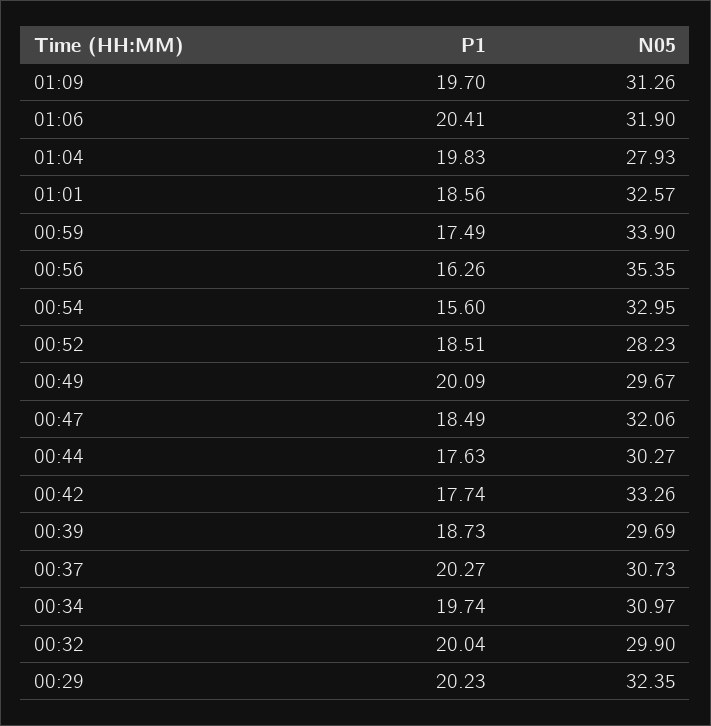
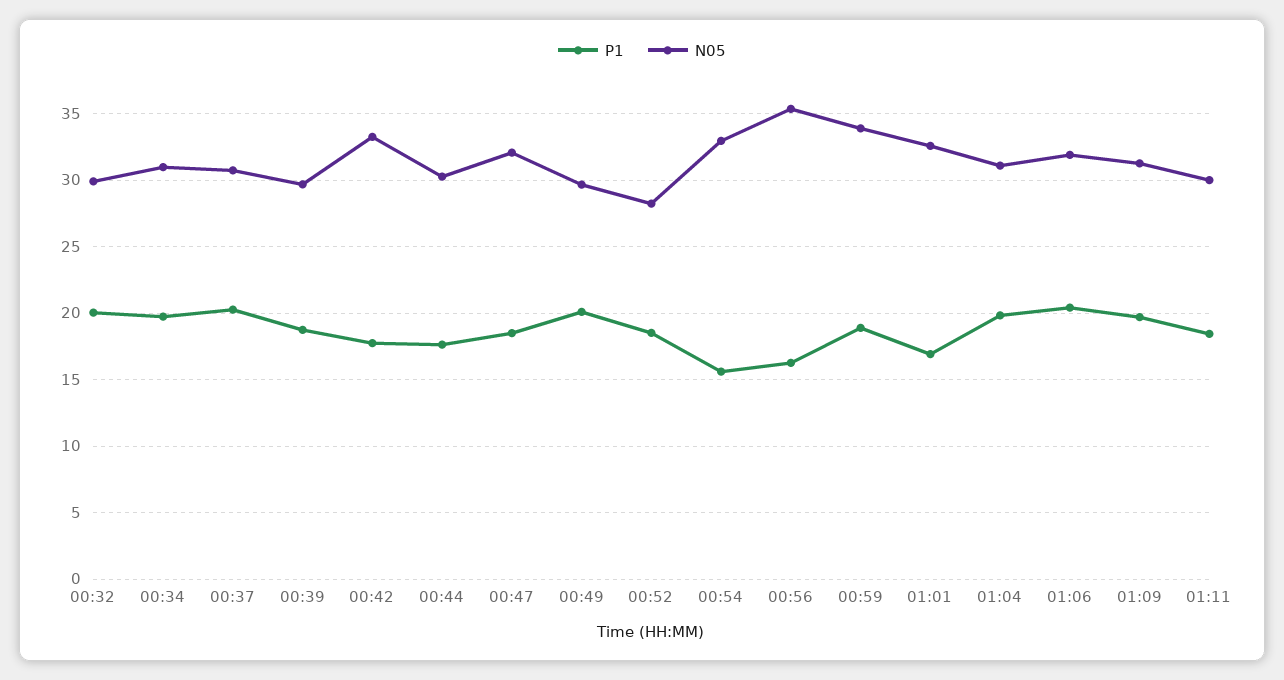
N05, 01:04: 27.93 -> 31
P1, 01:01: 18.56 -> 17
P1, 00:59: 17.49 -> 19
P1, 00:29: 20.23 -> none
N05, 00:29: 32.35 -> none
P1, 01:11: none -> 18.5
N05, 01:11: none -> 30

